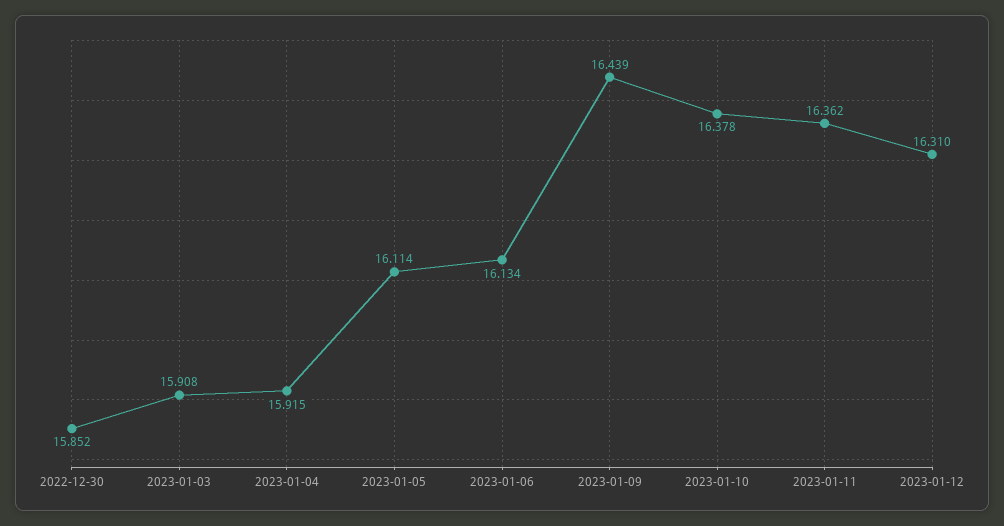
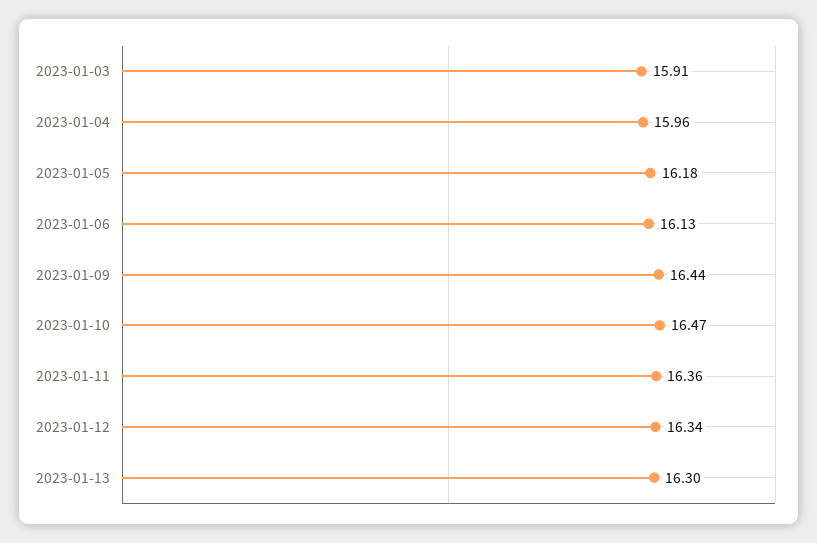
2022-12-30: 15.852 -> none
2023-01-04: 15.915 -> 15.96
2023-01-05: 16.114 -> 16.18
2023-01-10: 16.378 -> 16.47
2023-01-12: 16.31 -> 16.34
2023-01-13: none -> 16.3

